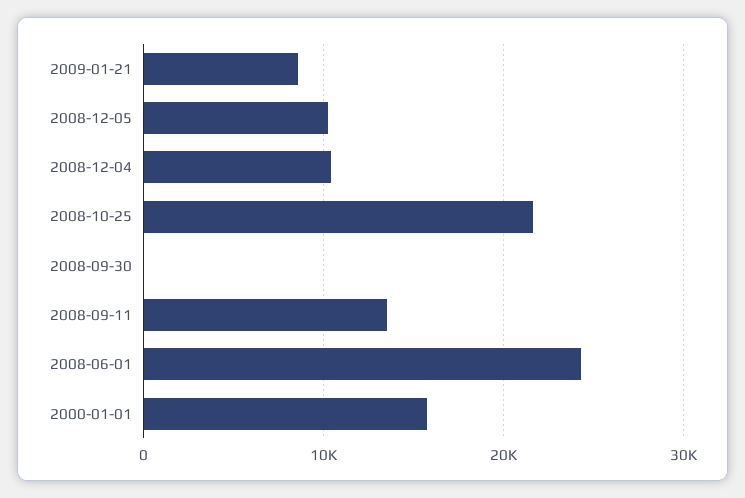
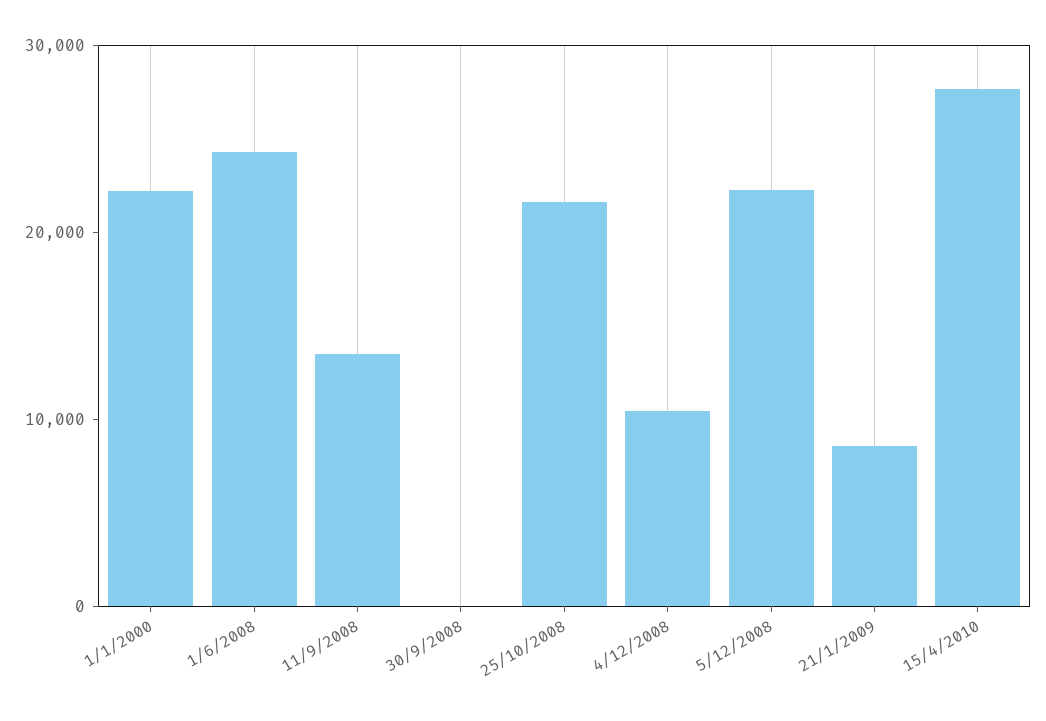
2008-12-05: 10000 -> 22000
2000-01-01: 16000 -> 22000
15/4/2010: none -> 28000

